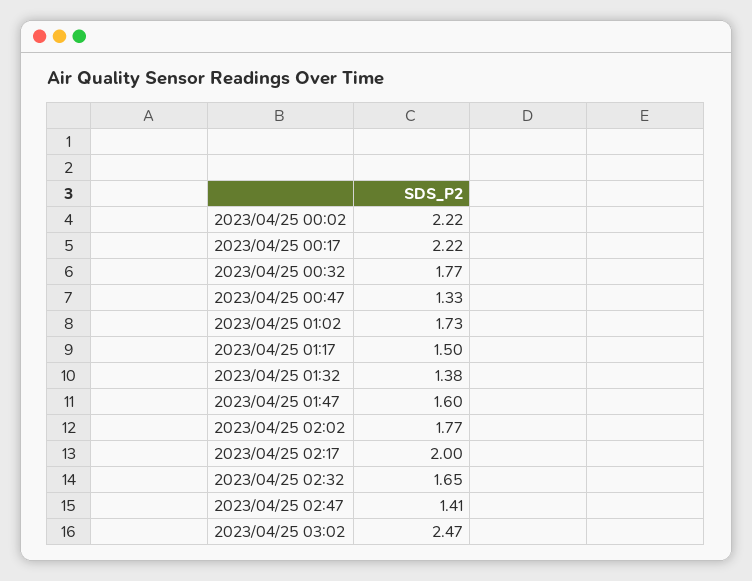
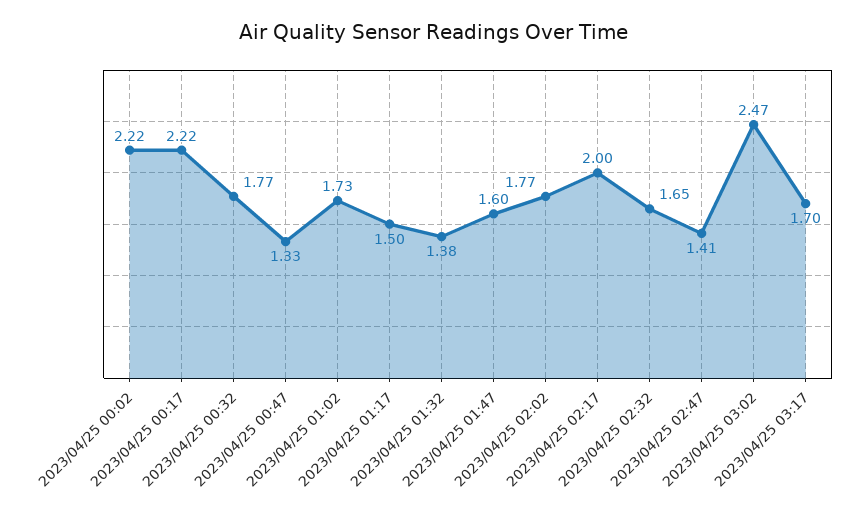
2023/04/25 03:17: none -> 1.7

